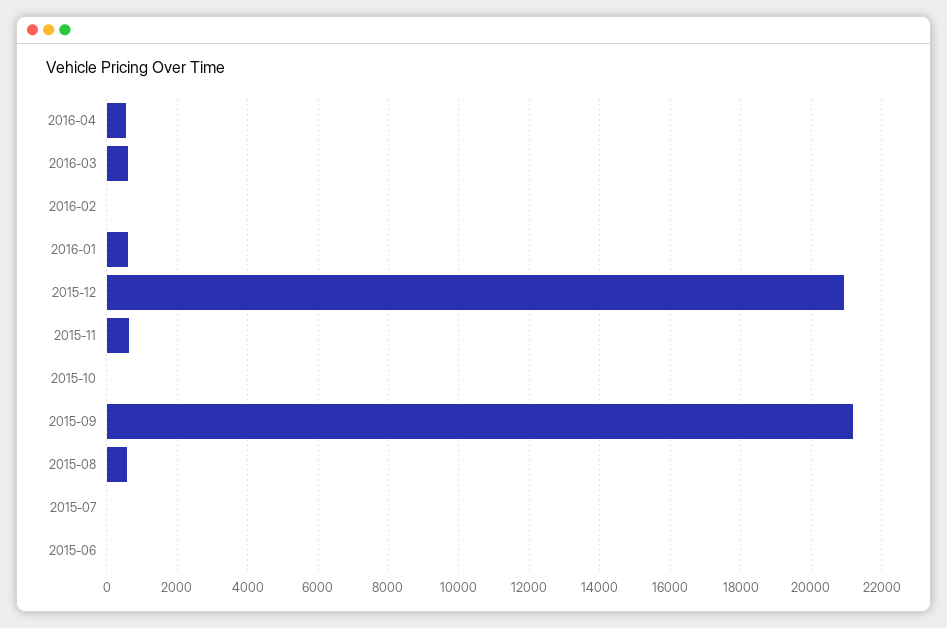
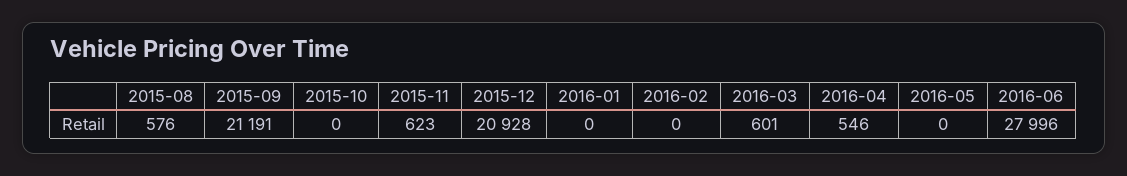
2016-01: 600 -> 0
2015-07: 0 -> none
2015-06: 0 -> none
2016-05: none -> 0
2016-06: none -> 27996

